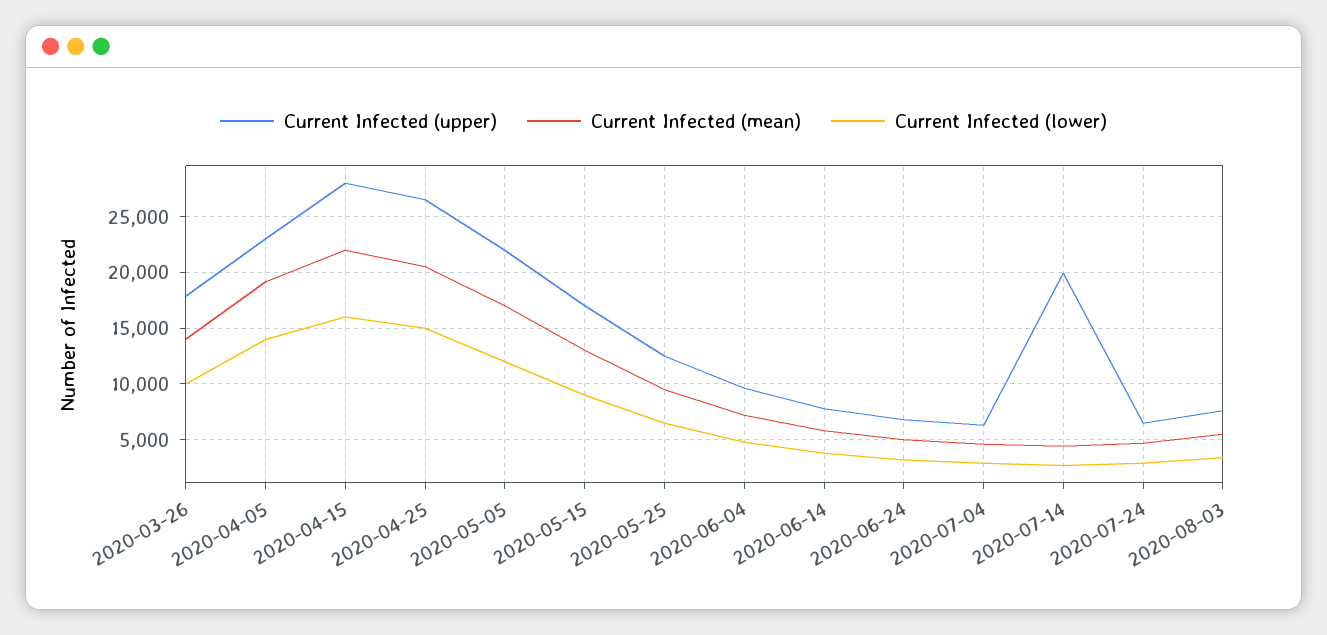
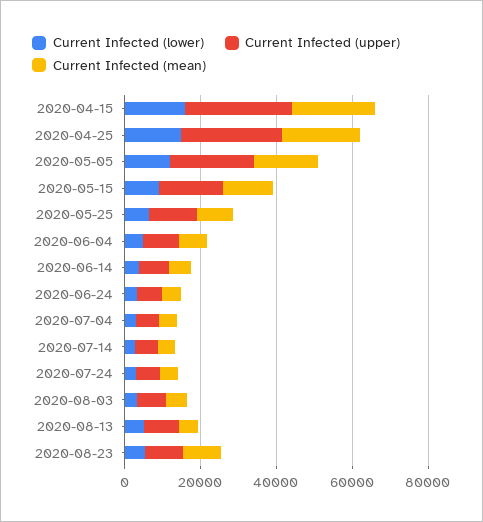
Current Infected (upper), 2020-03-26: 18000 -> none
Current Infected (mean), 2020-03-26: 14000 -> none
Current Infected (lower), 2020-03-26: 10000 -> none
Current Infected (upper), 2020-04-05: 23000 -> none
Current Infected (mean), 2020-04-05: 19000 -> none
Current Infected (lower), 2020-04-05: 14000 -> none
Current Infected (upper), 2020-07-14: 20000 -> 5000
Current Infected (lower), 2020-08-13: none -> 5000
Current Infected (upper), 2020-08-13: none -> 10000
Current Infected (mean), 2020-08-13: none -> 5000
Current Infected (lower), 2020-08-23: none -> 5000
Current Infected (upper), 2020-08-23: none -> 10000
Current Infected (mean), 2020-08-23: none -> 10000

